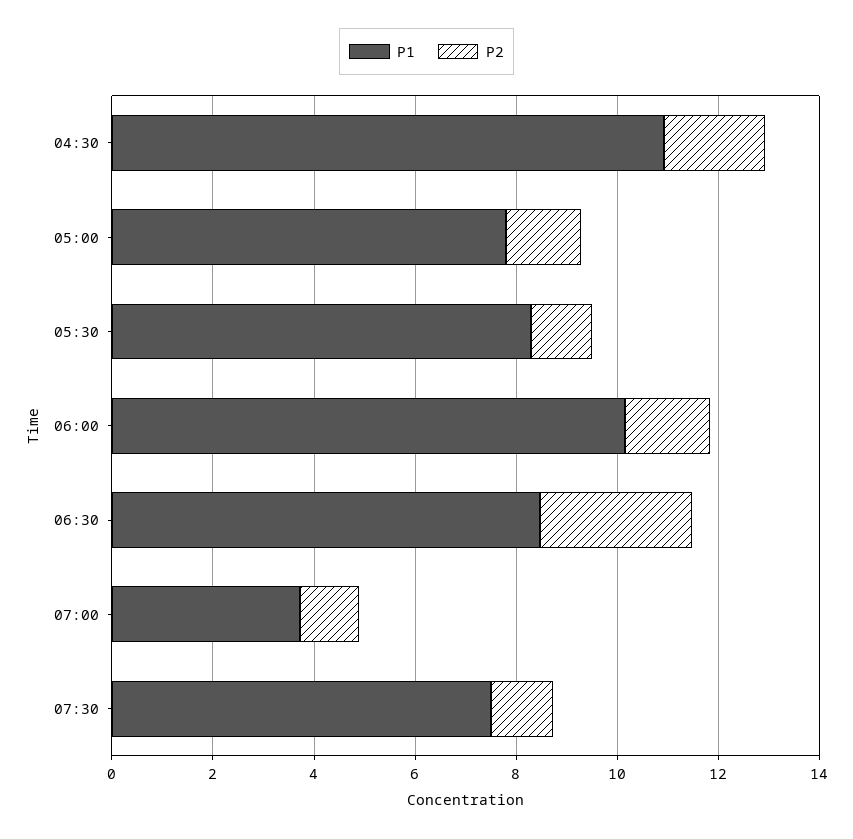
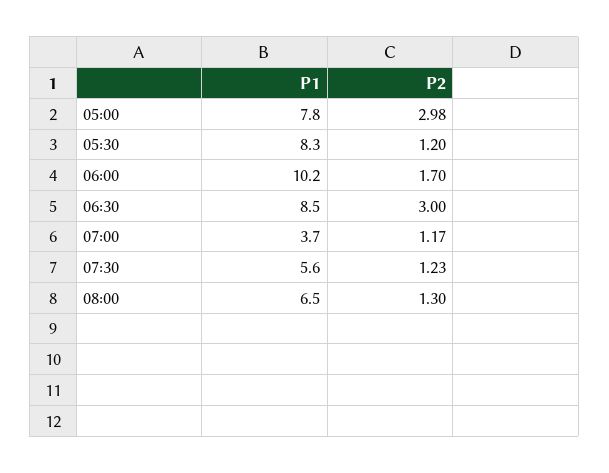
P1, 04:30: 11 -> none
P2, 04:30: 2 -> none
P2, 05:00: 1.5 -> 2.98
P1, 07:30: 7.5 -> 5.6
P1, 08:00: none -> 6.5
P2, 08:00: none -> 1.3

